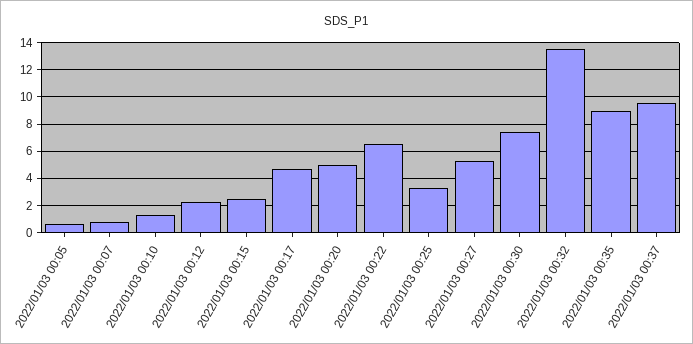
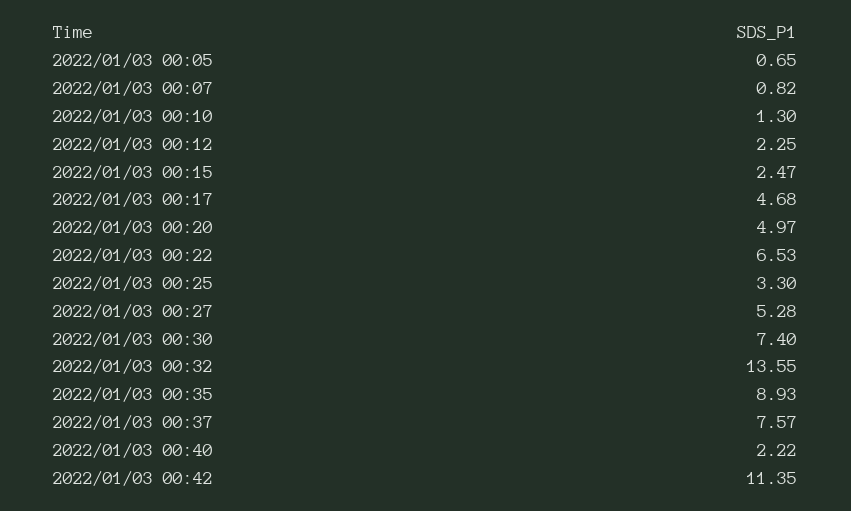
2022/01/03 00:37: 9.5 -> 7.57
2022/01/03 00:40: none -> 2.22
2022/01/03 00:42: none -> 11.35

